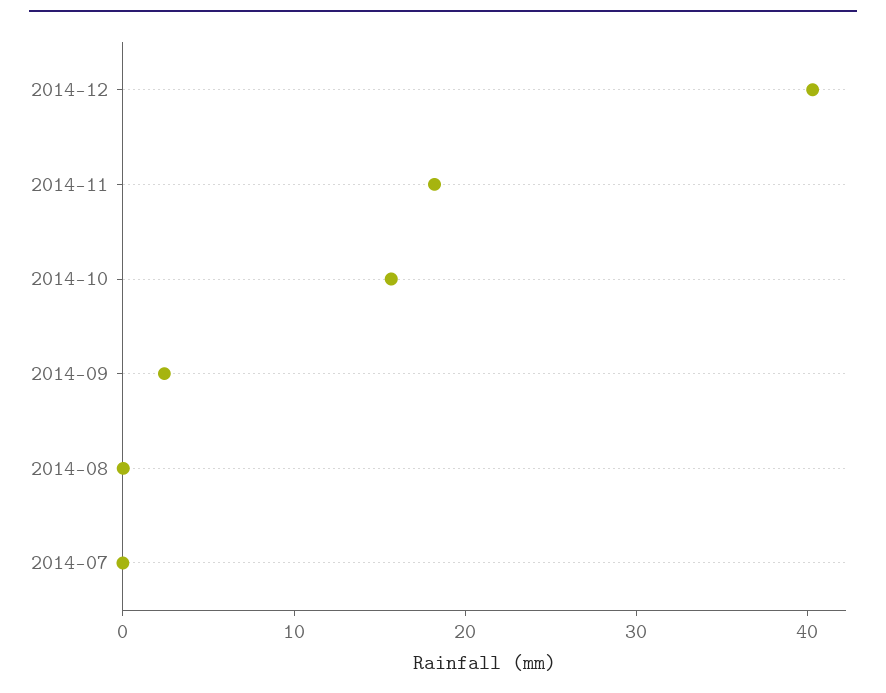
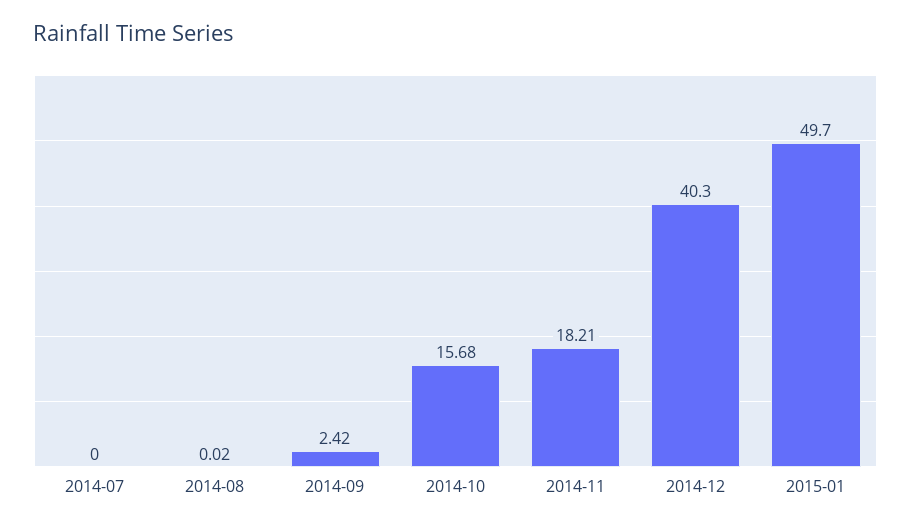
2015-01: none -> 49.7

